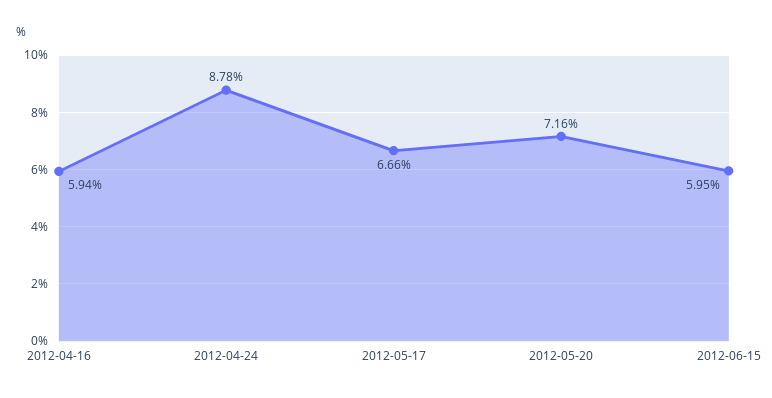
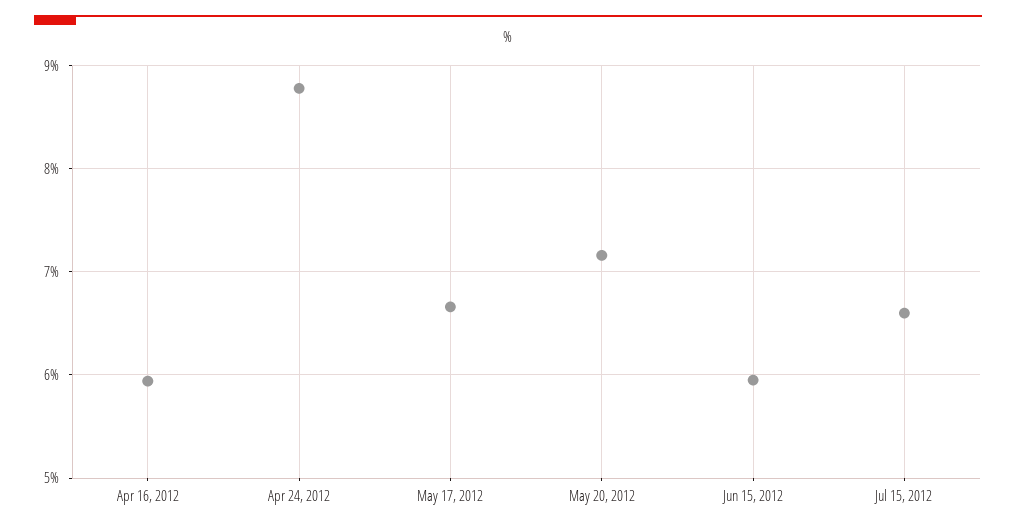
Jul 15, 2012: none -> 6.6

